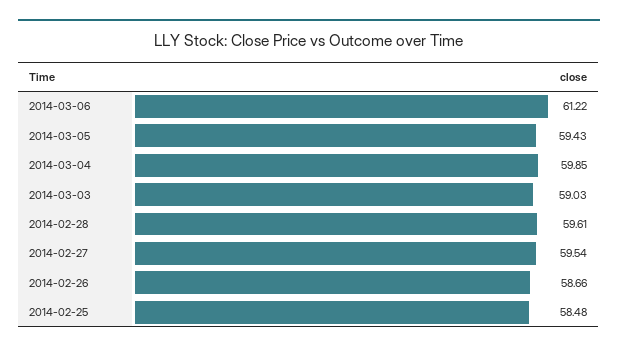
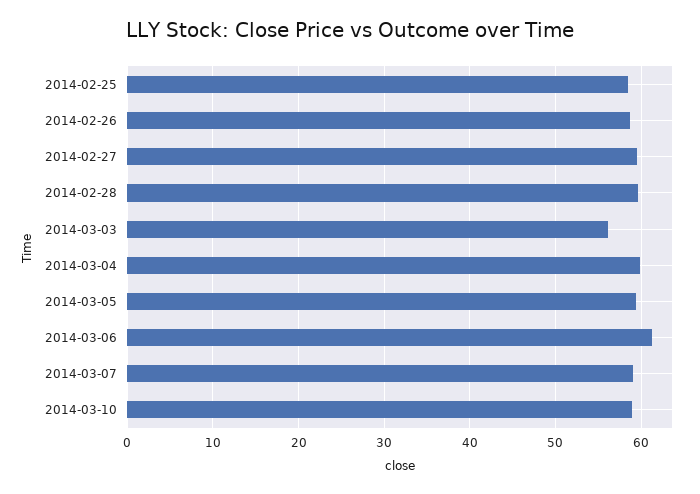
2014-03-03: 59.03 -> 56
2014-03-07: none -> 59
2014-03-10: none -> 59

